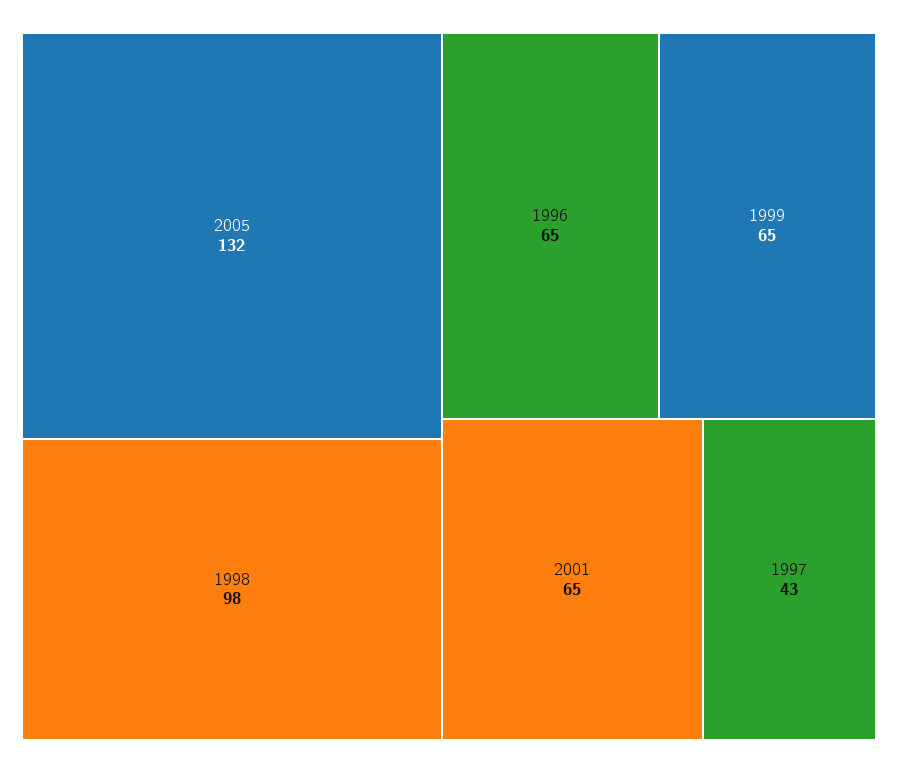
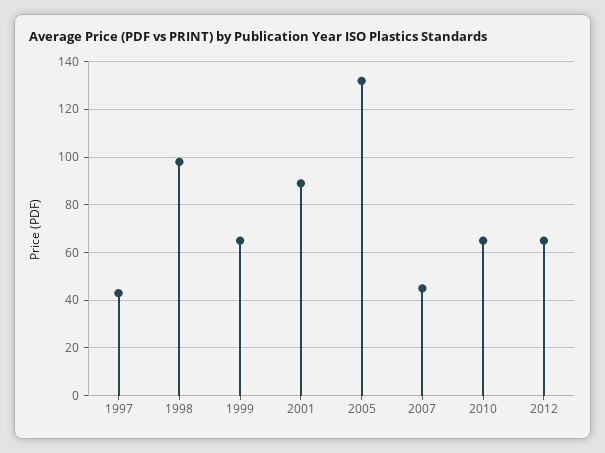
1996: 65 -> none
2001: 65 -> 90
2007: none -> 45
2010: none -> 65
2012: none -> 65

